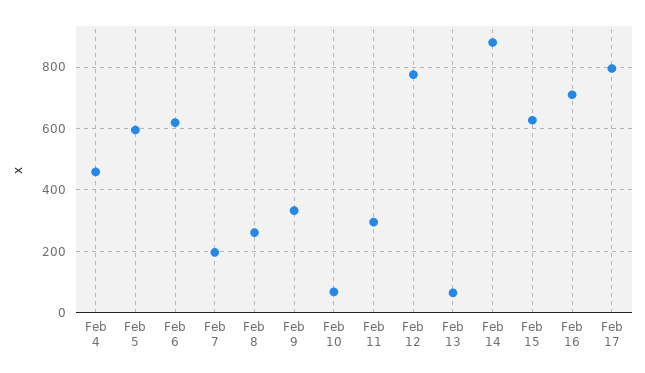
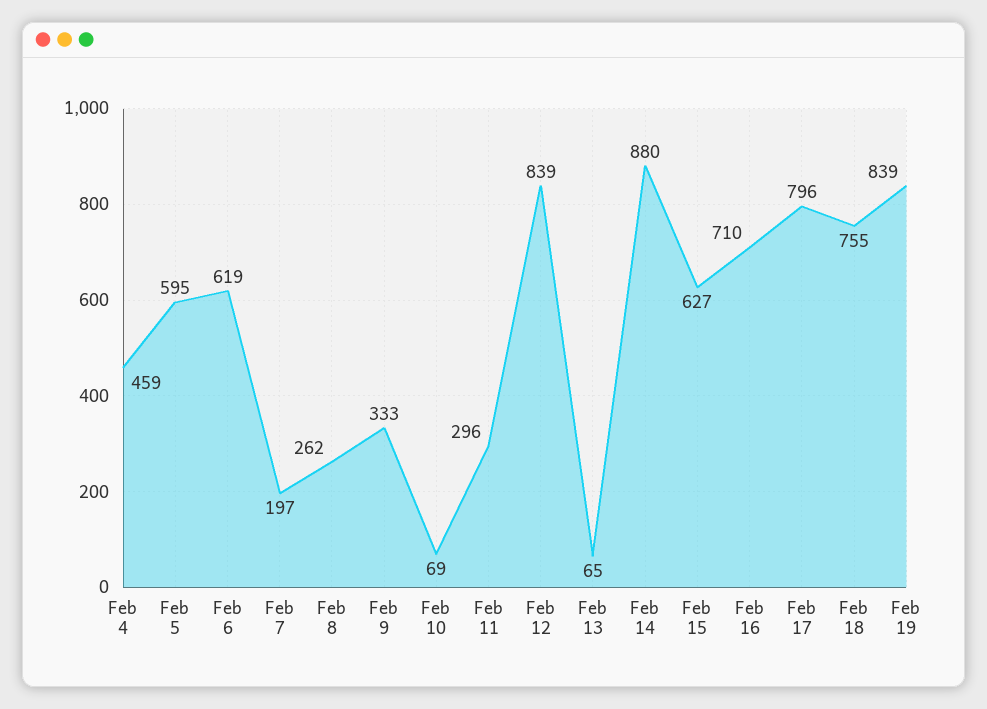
Feb 12: 780 -> 839
Feb 18: none -> 755
Feb 19: none -> 839

